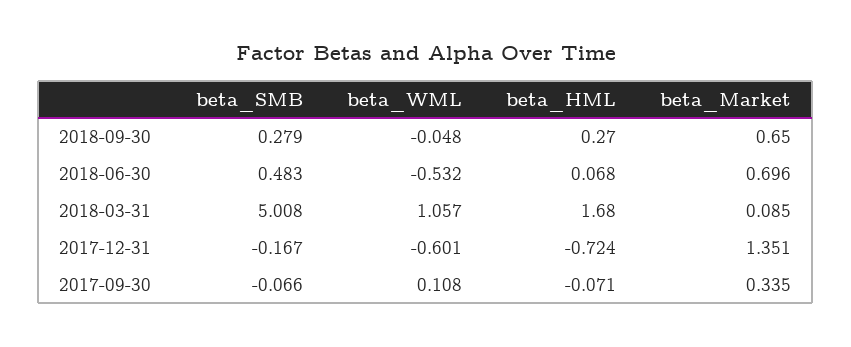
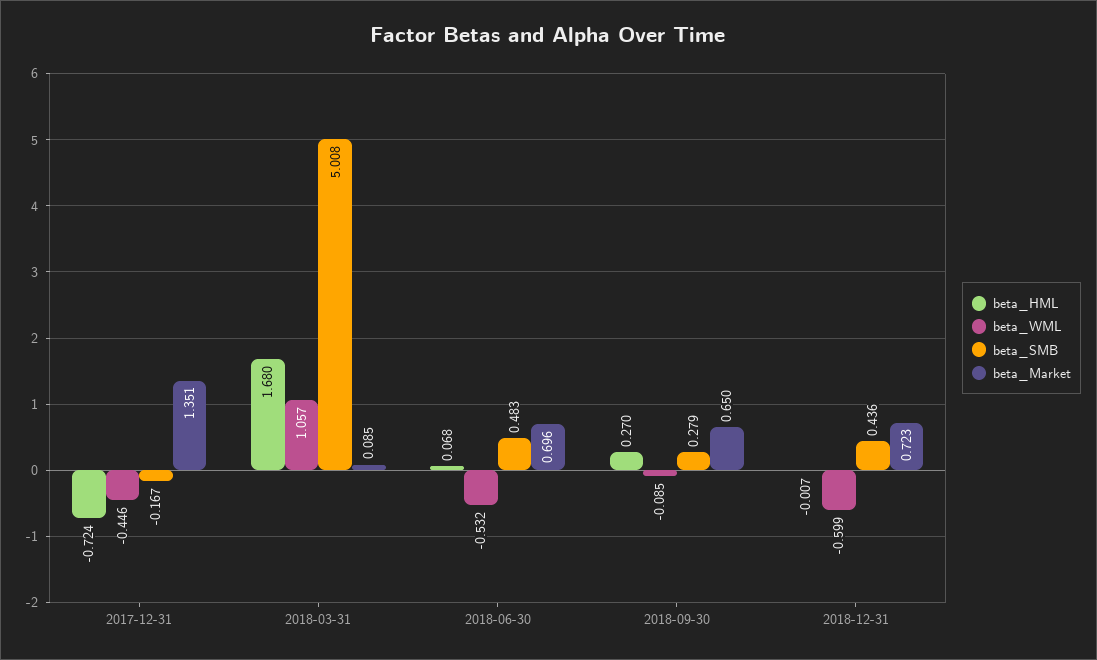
beta_WML, 2018-09-30: -0.048 -> -0.085
beta_WML, 2017-12-31: -0.601 -> -0.446
beta_SMB, 2017-09-30: -0.066 -> none
beta_WML, 2017-09-30: 0.108 -> none
beta_HML, 2017-09-30: -0.071 -> none
beta_Market, 2017-09-30: 0.335 -> none
beta_HML, 2018-12-31: none -> -0.007
beta_WML, 2018-12-31: none -> -0.599
beta_SMB, 2018-12-31: none -> 0.436
beta_Market, 2018-12-31: none -> 0.723

